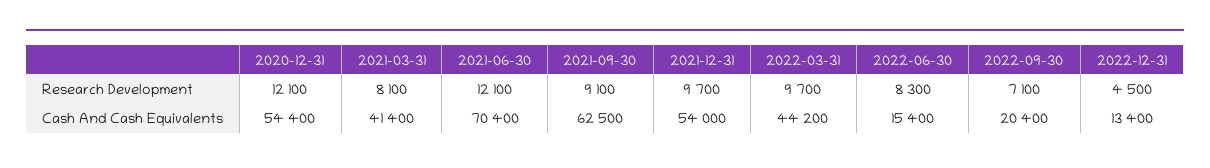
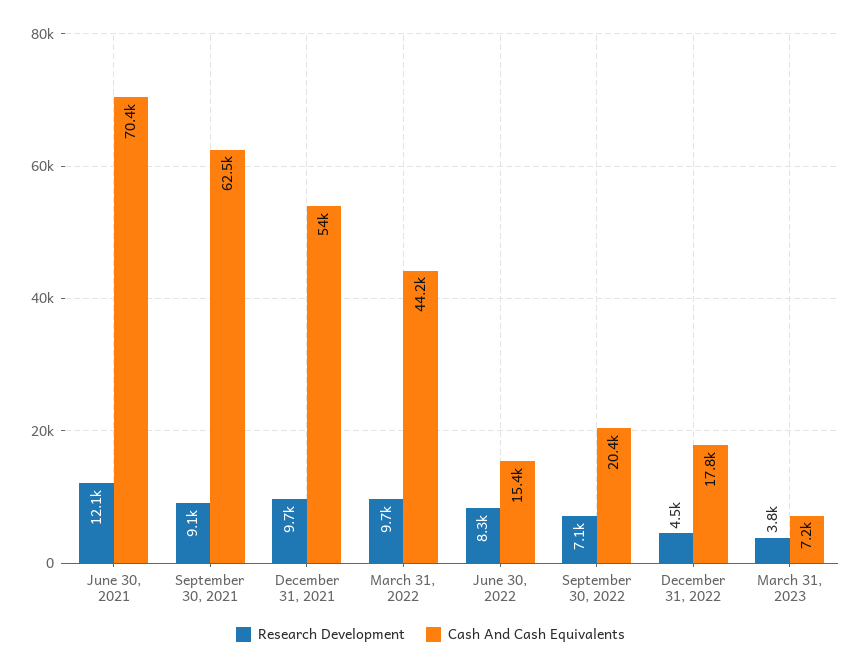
Research Development, 2020-12-31: 12100 -> none
Research Development, 2021-03-31: 8100 -> none
Cash And Cash Equivalents, 2020-12-31: 54400 -> none
Cash And Cash Equivalents, 2021-03-31: 41400 -> none
Cash And Cash Equivalents, 2022-12-31: 13400 -> 17800
Research Development, March 31, 2023: none -> 3800
Cash And Cash Equivalents, March 31, 2023: none -> 7200

